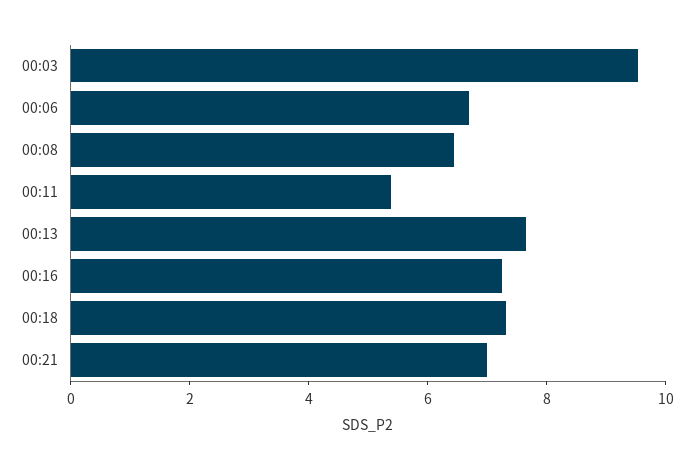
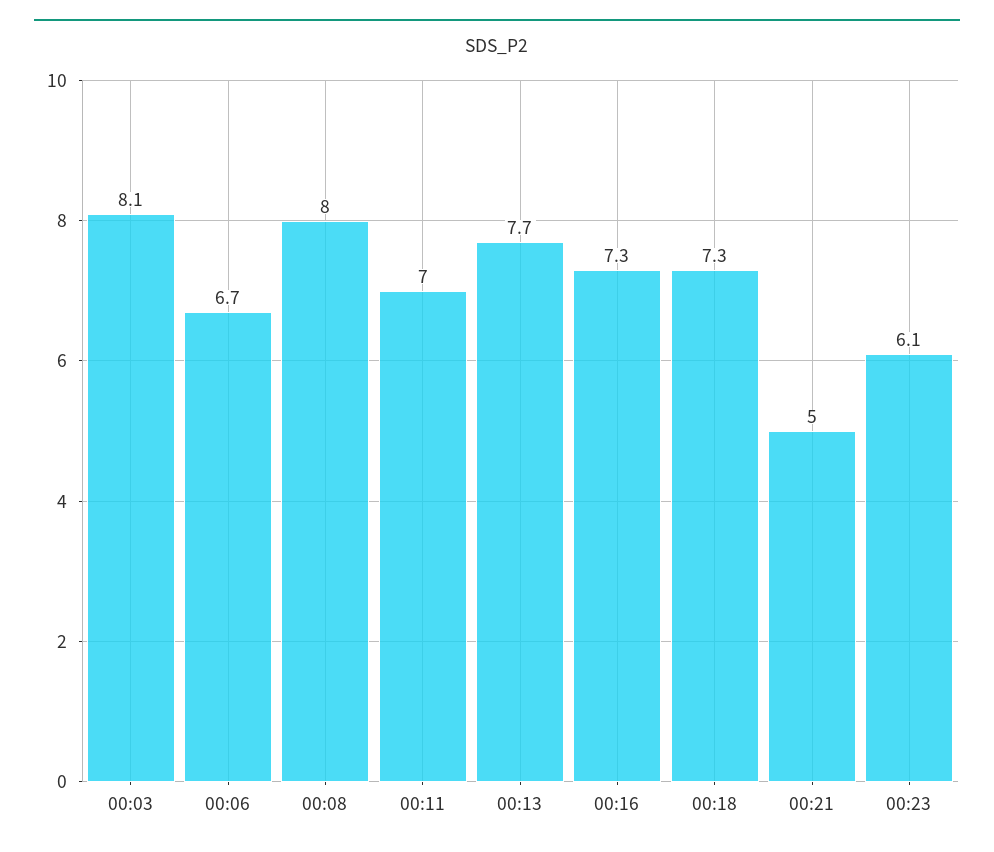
00:03: 9.5 -> 8.1
00:08: 6.5 -> 8
00:11: 5.5 -> 7
00:21: 7 -> 5
00:23: none -> 6.1

